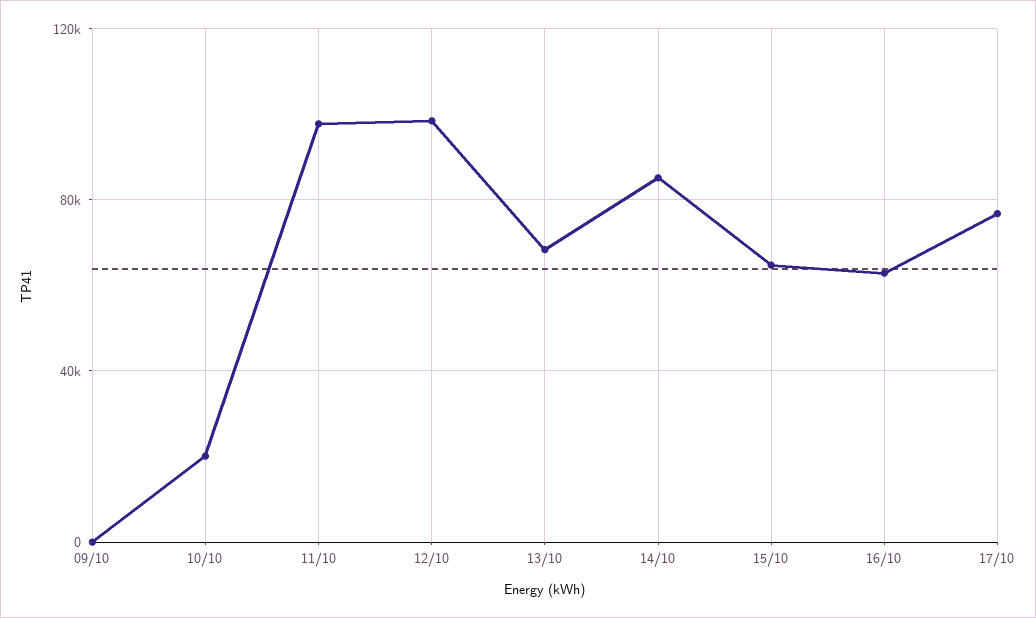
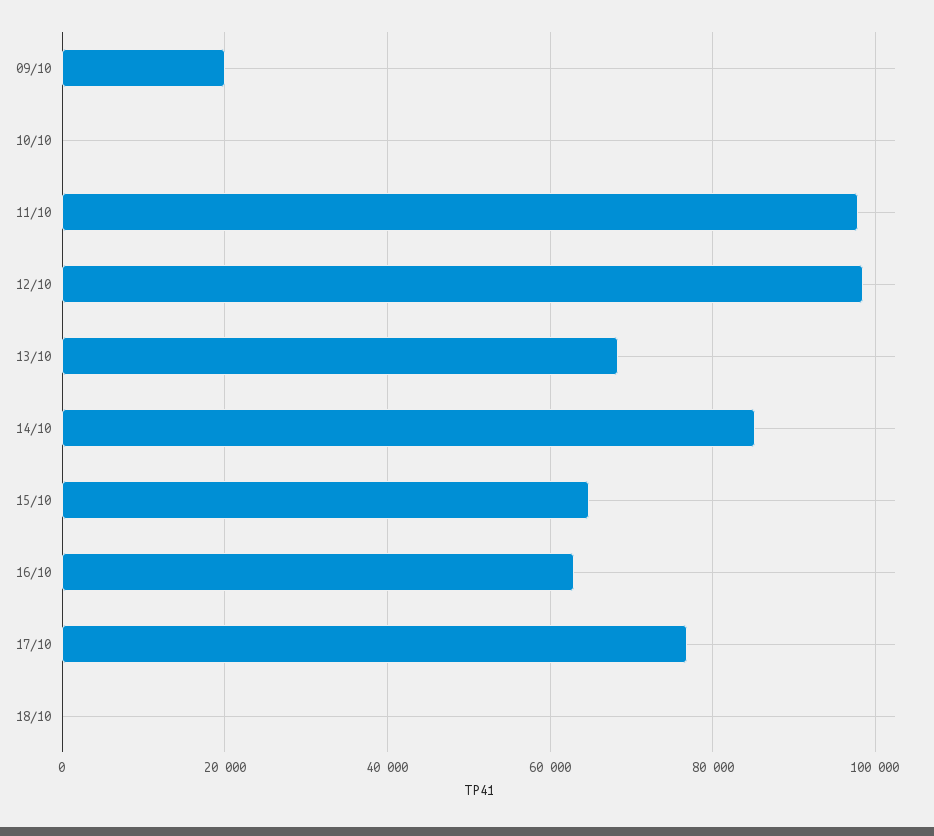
09/10: 0 -> 20000
10/10: 20000 -> 0
18/10: none -> 0

